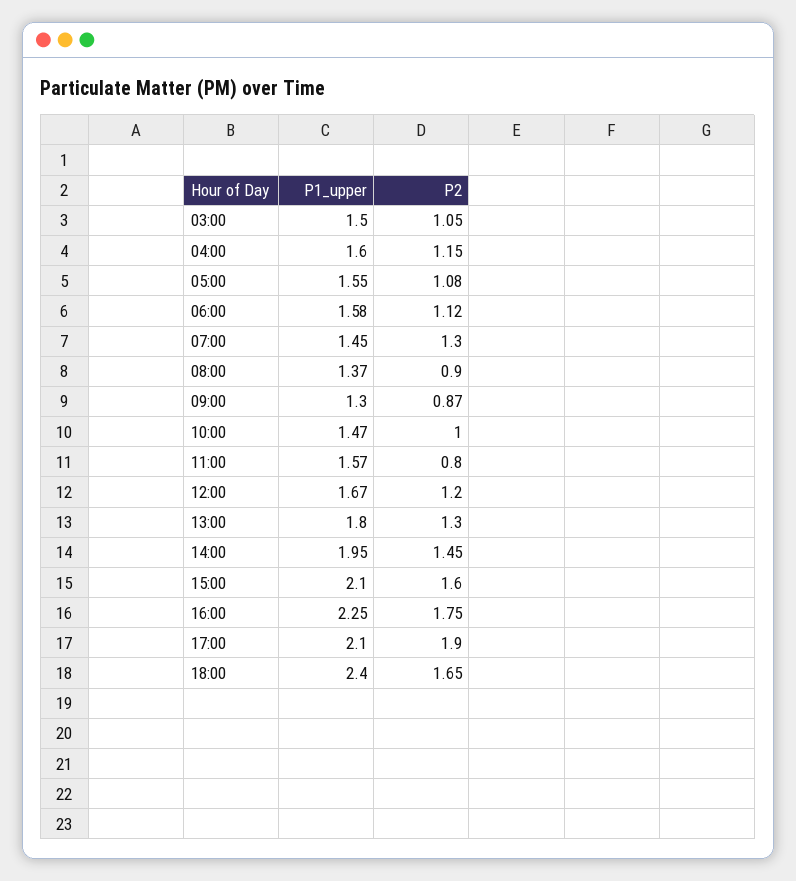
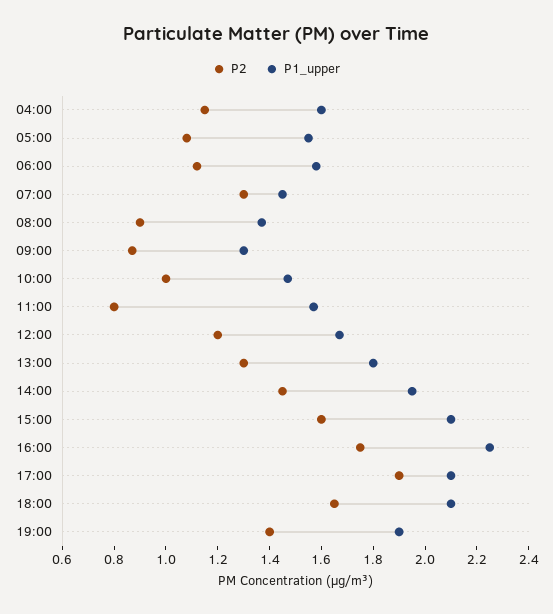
P1_upper, 03:00: 1.5 -> none
P2, 03:00: 1.05 -> none
P1_upper, 18:00: 2.4 -> 2.1
P2, 19:00: none -> 1.4
P1_upper, 19:00: none -> 1.9

